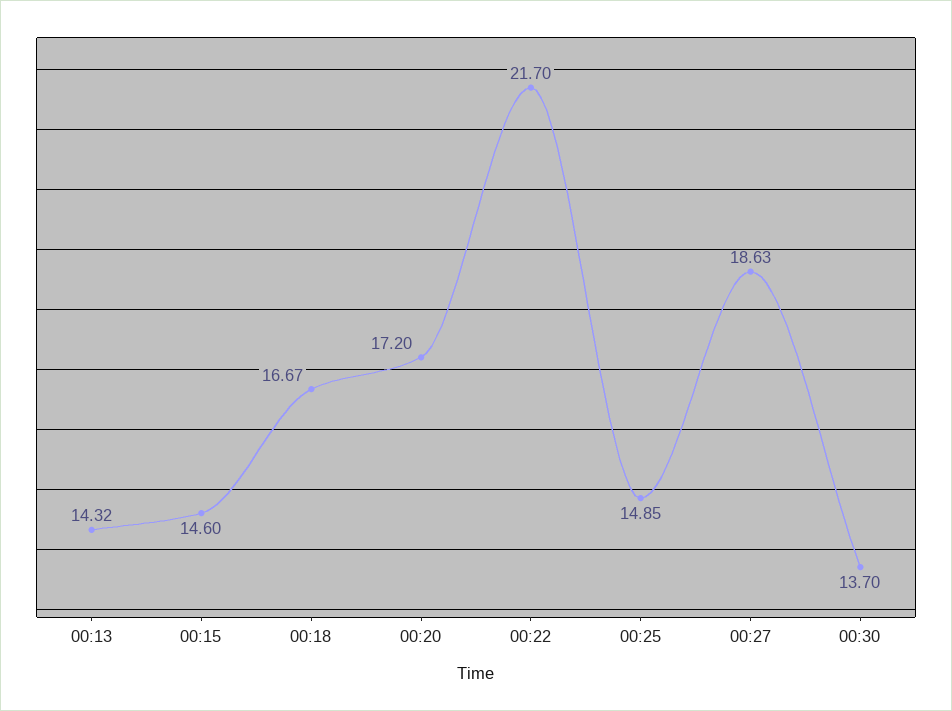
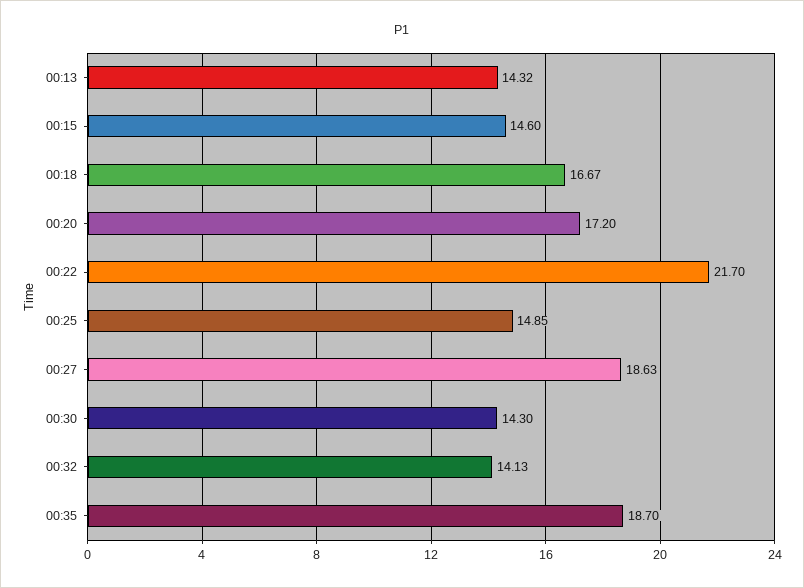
00:30: 13.7 -> 14.3
00:32: none -> 14.13
00:35: none -> 18.7

